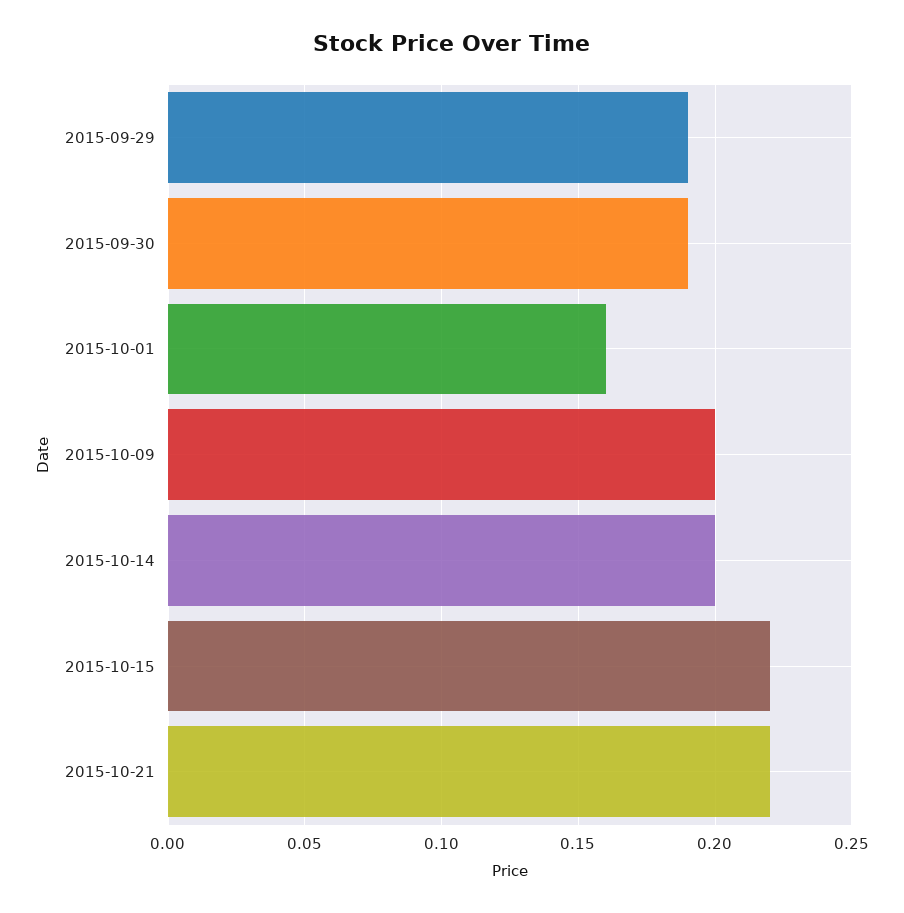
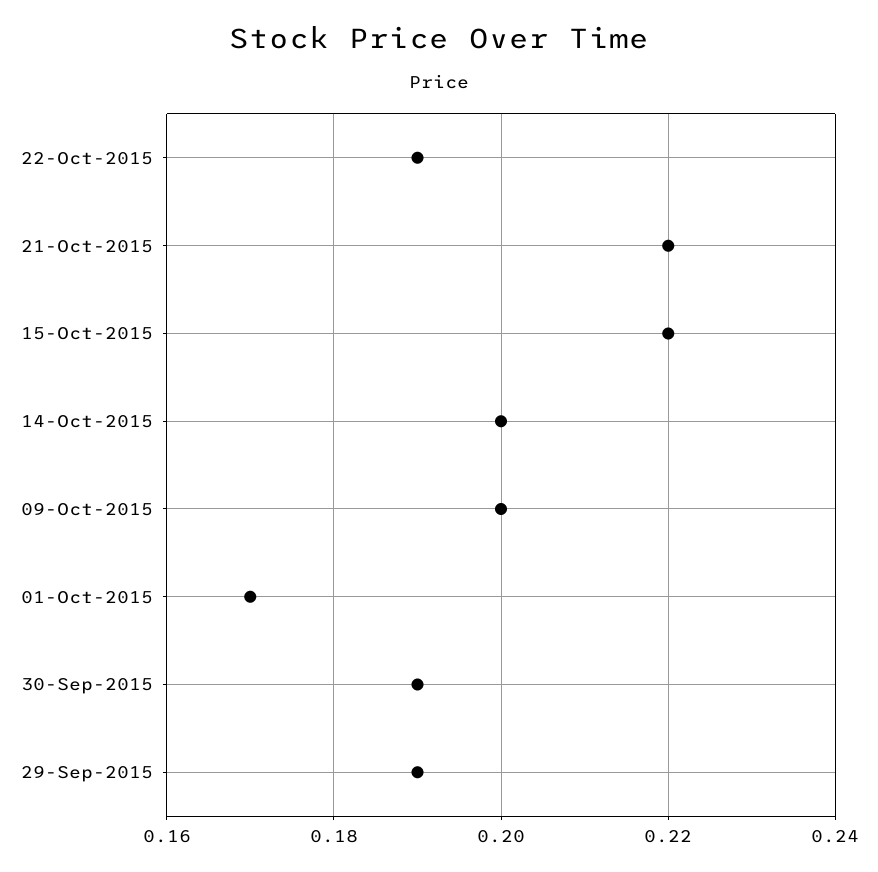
2015-10-01: 0.16 -> 0.17
22-Oct-2015: none -> 0.19

